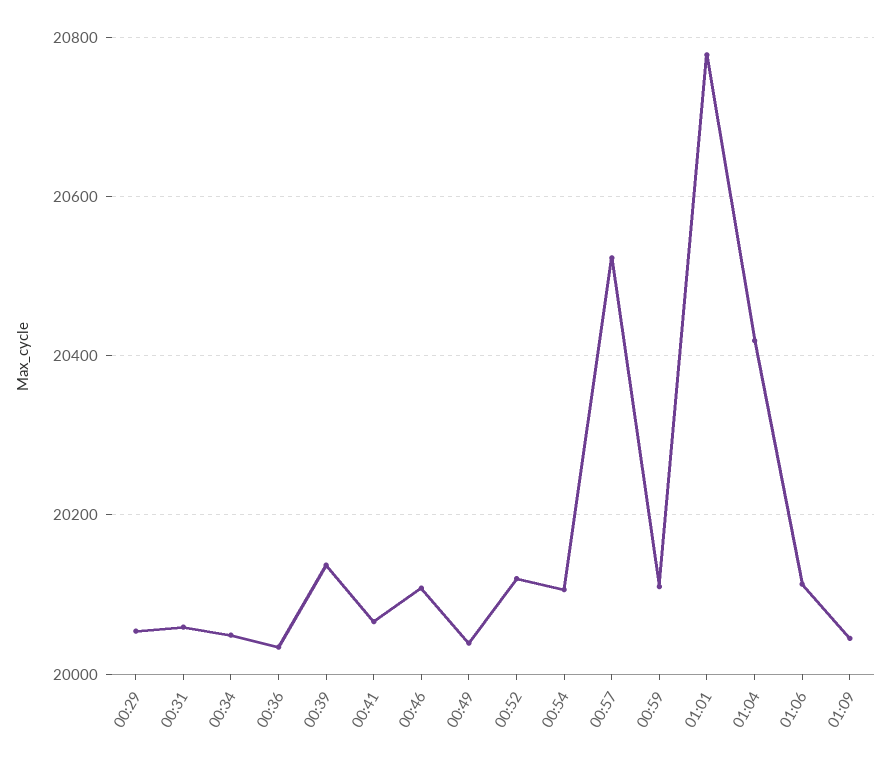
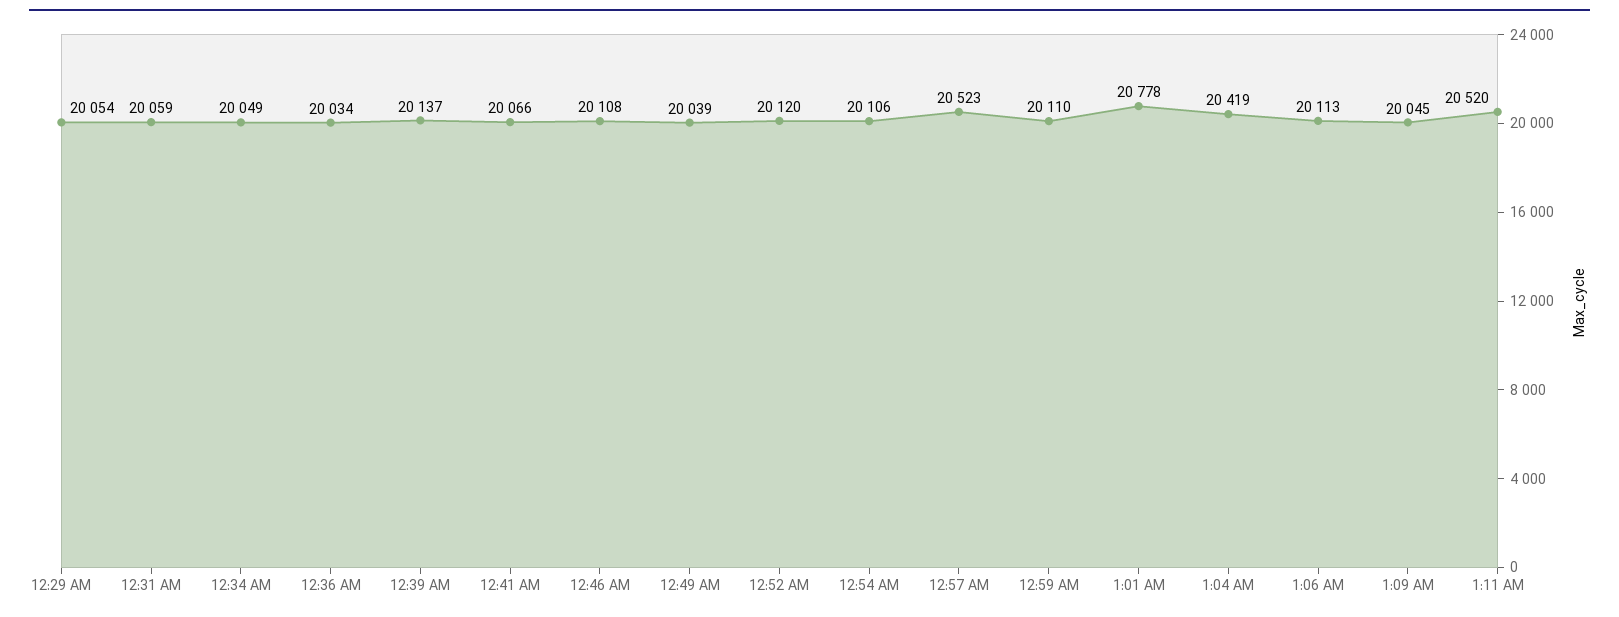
1:11 AM: none -> 20520

